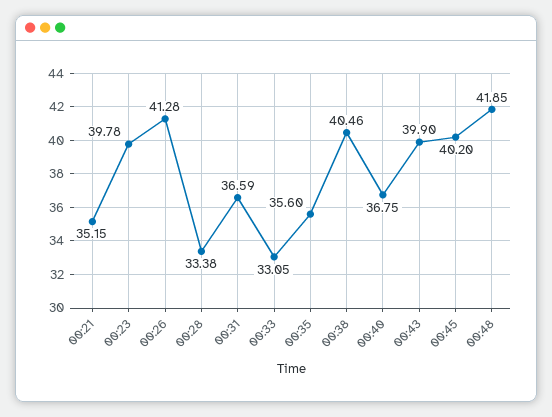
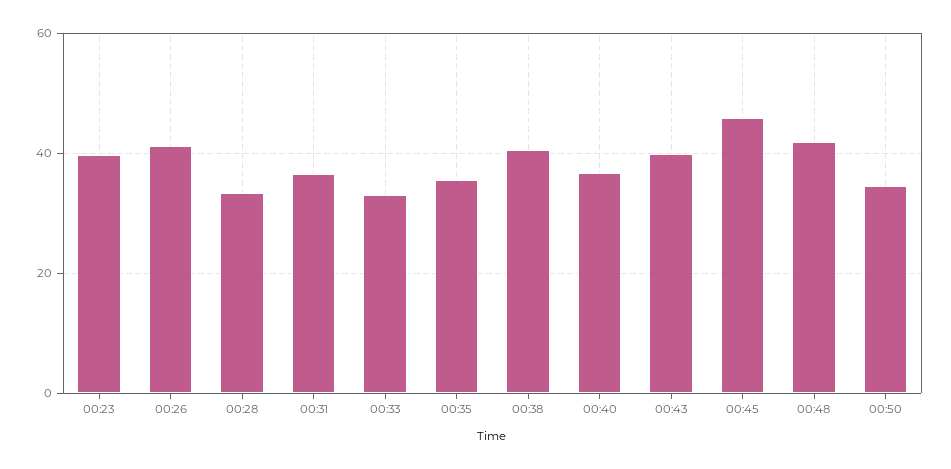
00:21: 35.15 -> none
00:45: 40.2 -> 46
00:50: none -> 34

